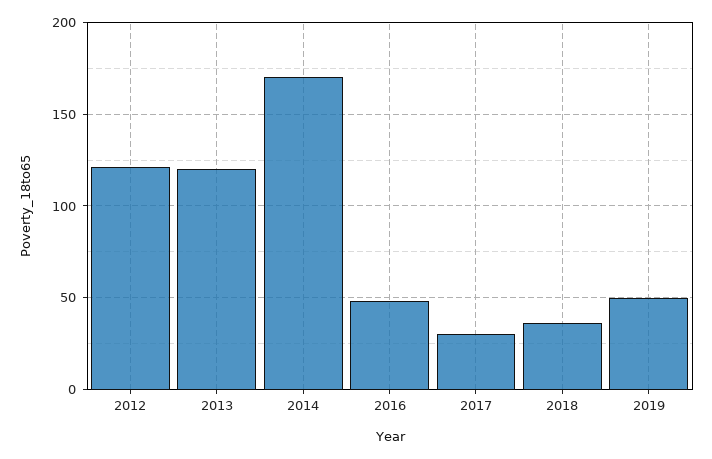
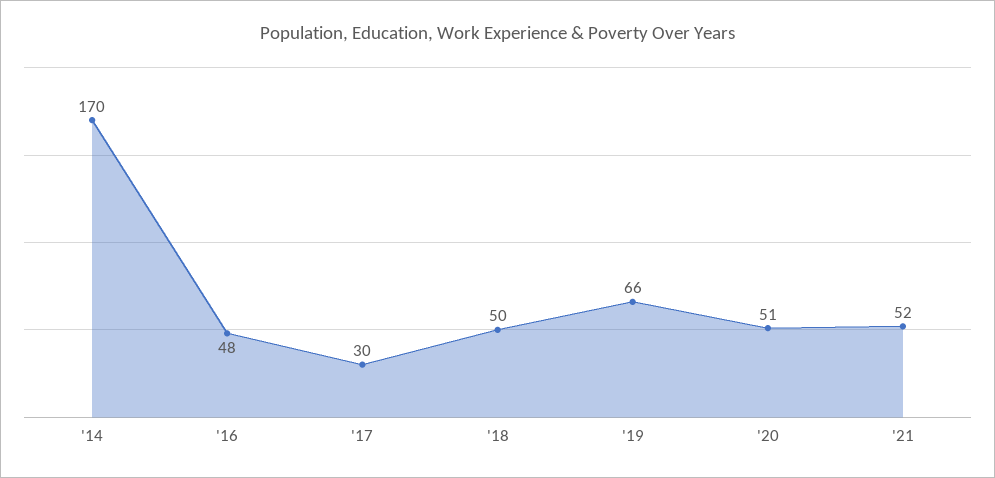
2012: 120 -> none
2013: 120 -> none
2018: 35 -> 50
2019: 50 -> 66
'20: none -> 51
'21: none -> 52

